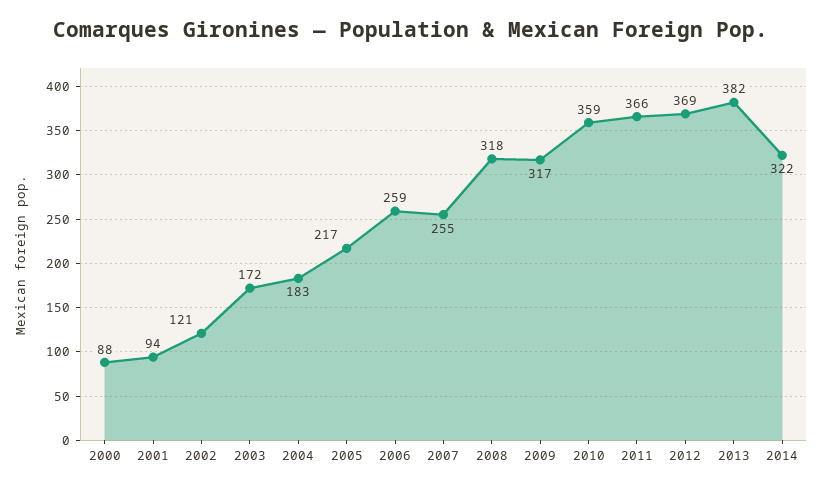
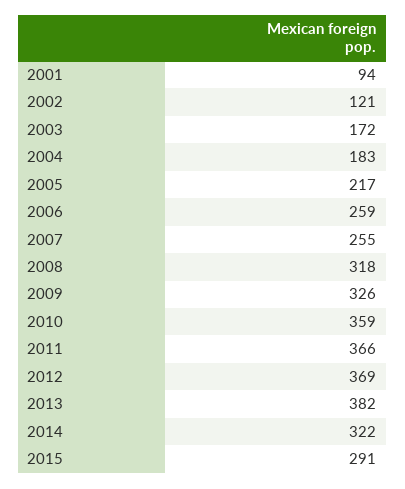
2000: 88 -> none
2009: 317 -> 326
2015: none -> 291

